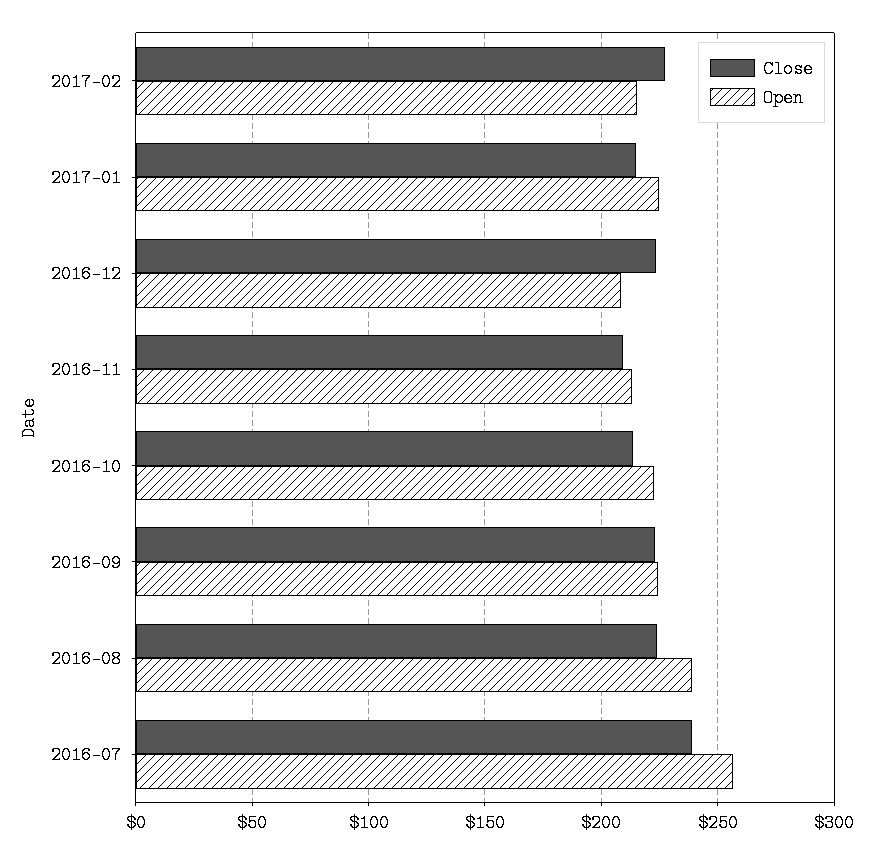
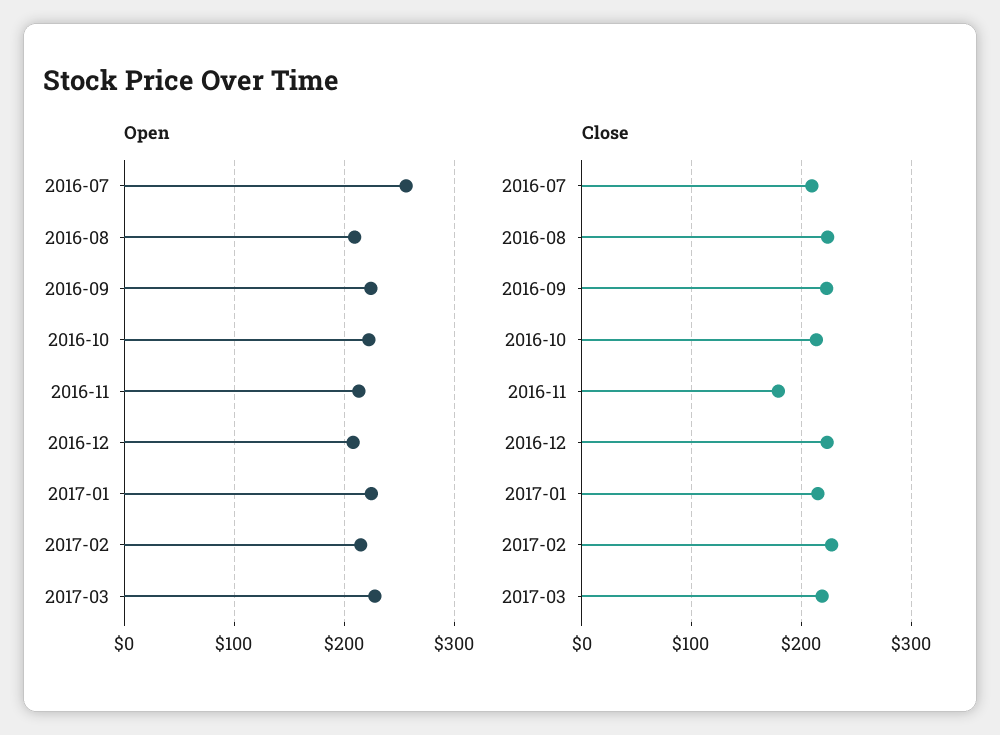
Close, 2016-11: 210 -> 180
Open, 2016-08: 240 -> 210
Close, 2016-07: 240 -> 210
Open, 2017-03: none -> 230
Close, 2017-03: none -> 220

